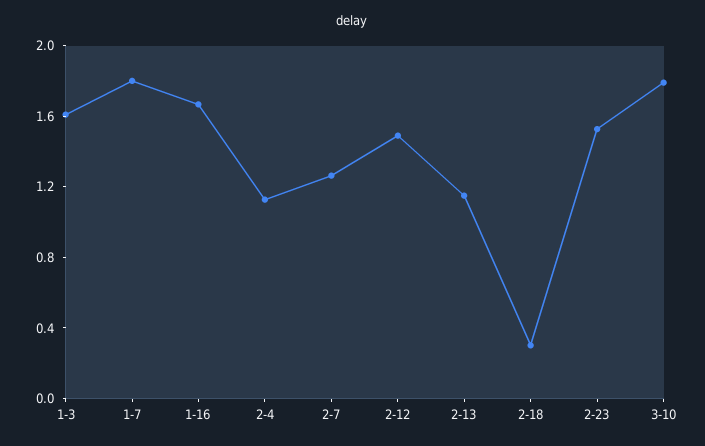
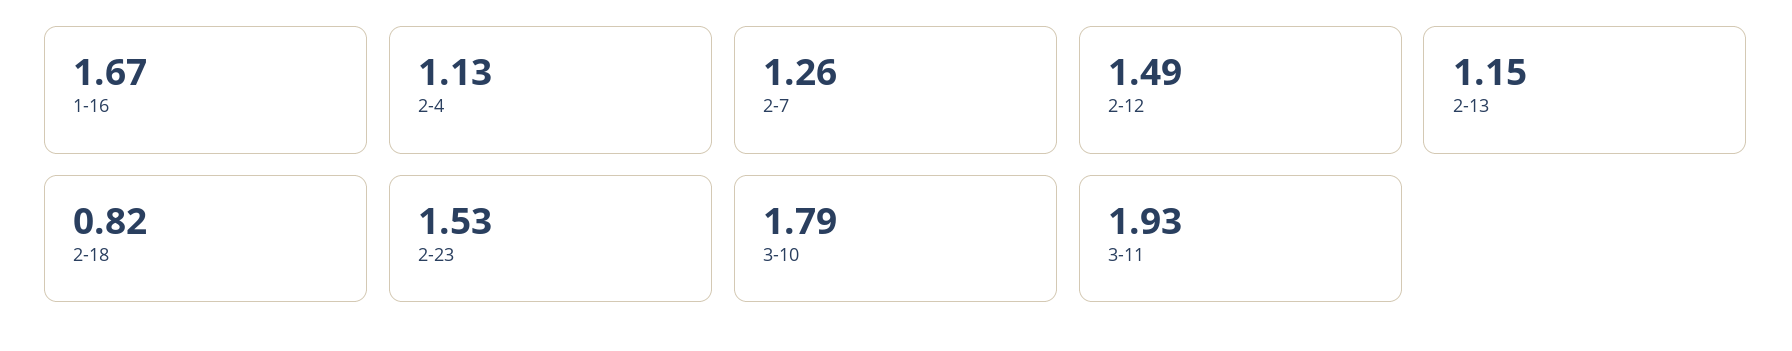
1-3: 1.6 -> none
1-7: 1.8 -> none
2-18: 0.3 -> 0.82
3-11: none -> 1.93

